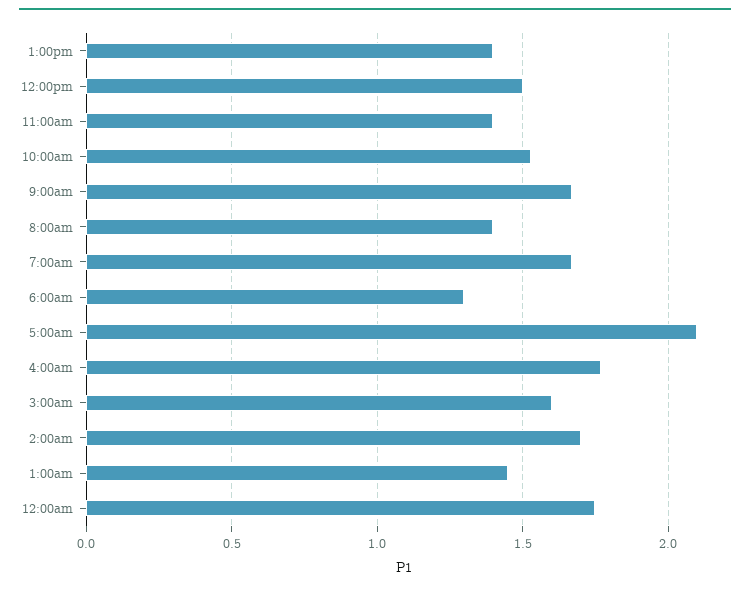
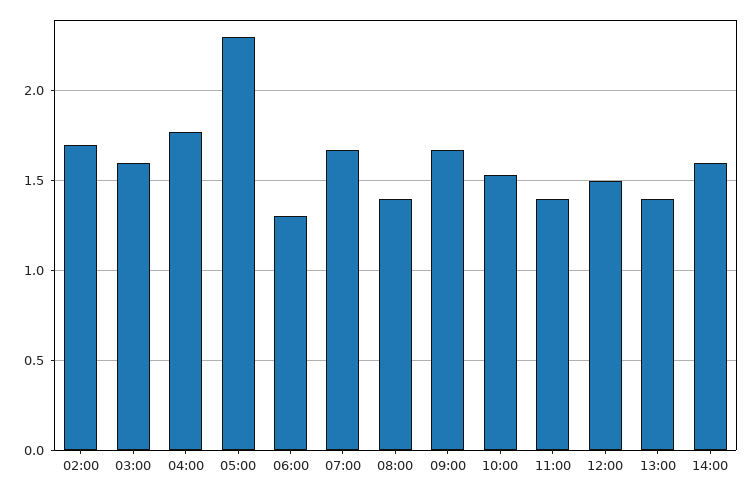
5:00am: 2.1 -> 2.3
1:00am: 1.45 -> none
12:00am: 1.75 -> none
14:00: none -> 1.6

